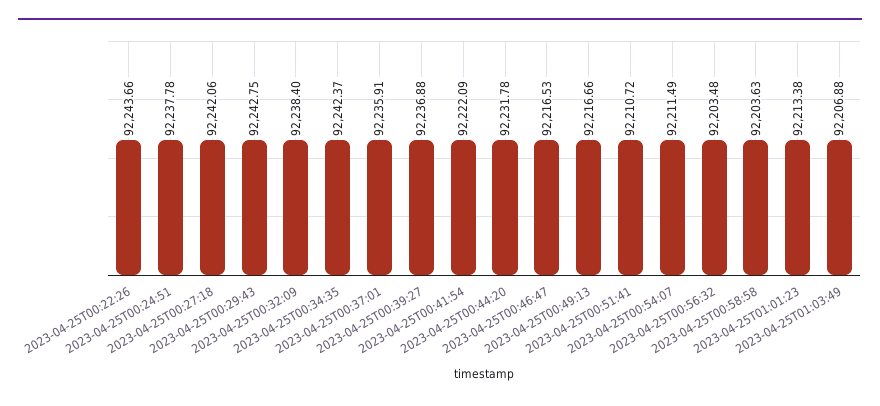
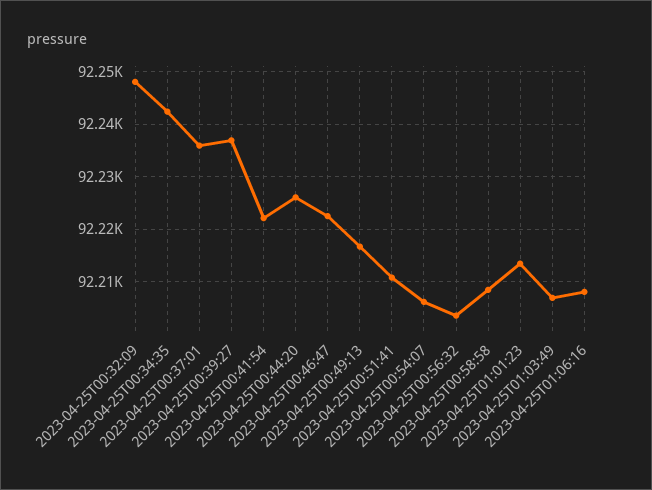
2023-04-25T00:22:26: 92243.66 -> none
2023-04-25T00:24:51: 92237.78 -> none
2023-04-25T00:27:18: 92242.06 -> none
2023-04-25T00:29:43: 92242.75 -> none
2023-04-25T00:32:09: 92238.4 -> 92248
2023-04-25T00:44:20: 92231.78 -> 92226
2023-04-25T00:46:47: 92216.53 -> 92222
2023-04-25T00:54:07: 92211.49 -> 92206
2023-04-25T00:58:58: 92203.63 -> 92208
2023-04-25T01:06:16: none -> 92208

